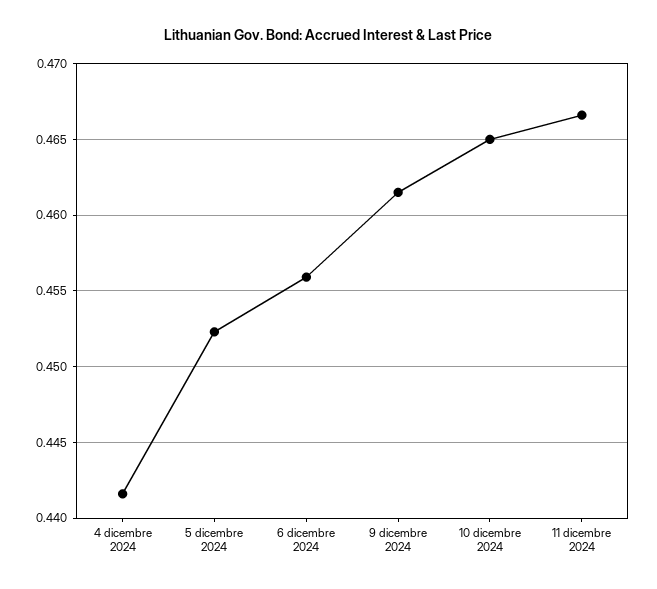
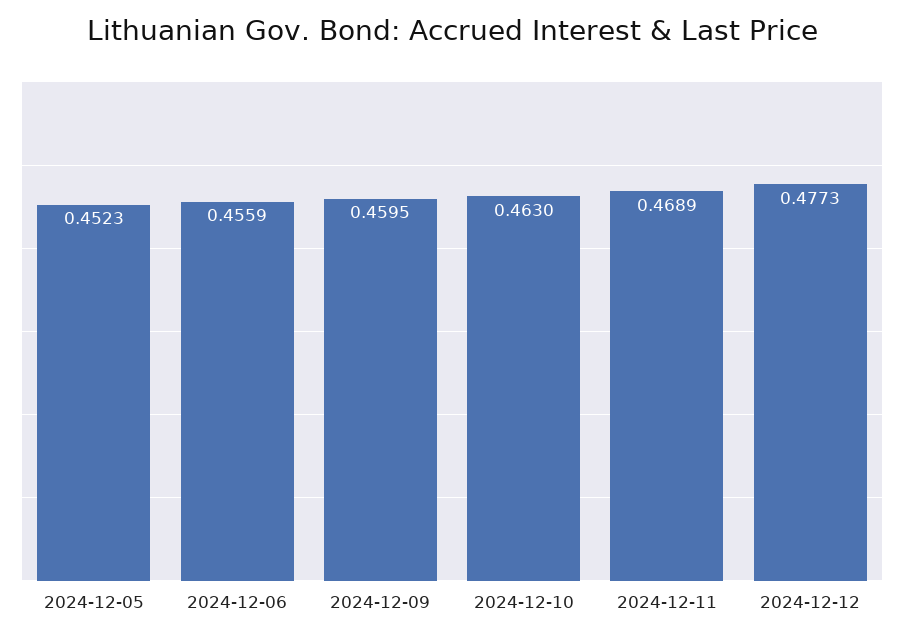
4 dicembre 2024: 0.4415 -> none
9 dicembre 2024: 0.4615 -> 0.4595
10 dicembre 2024: 0.465 -> 0.463
11 dicembre 2024: 0.4665 -> 0.4689
2024-12-12: none -> 0.4773

